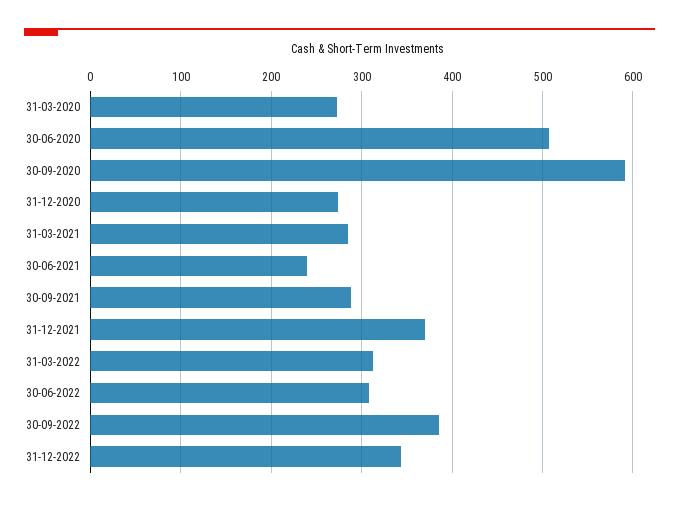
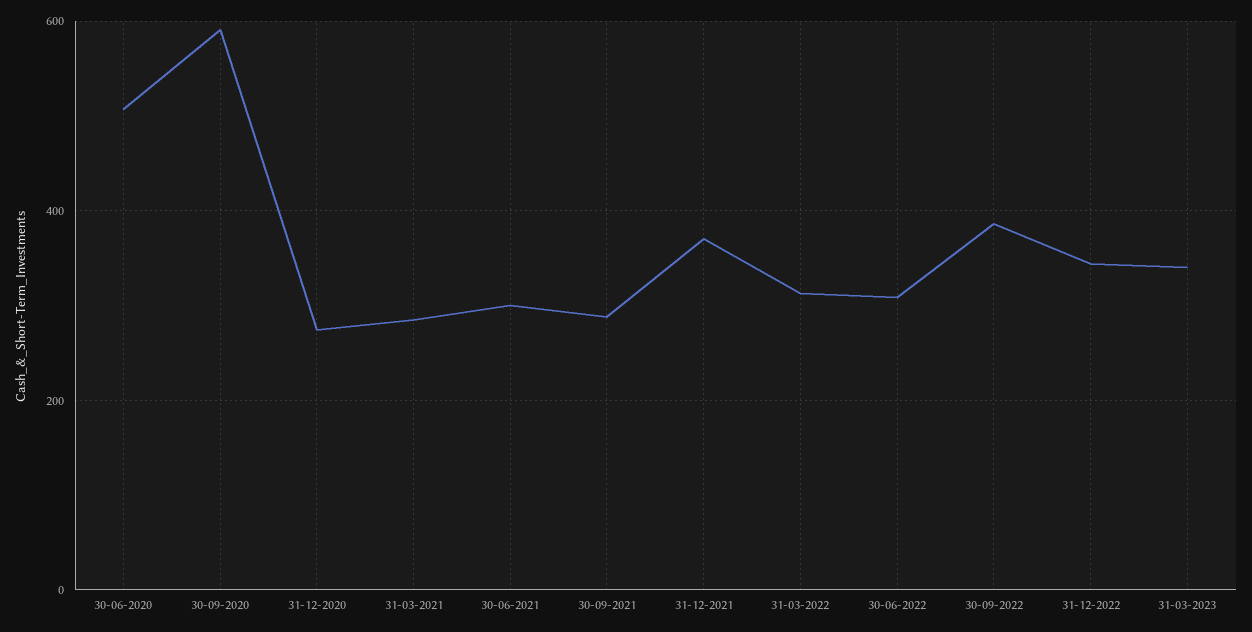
31-03-2020: 270 -> none
30-06-2021: 240 -> 300
31-03-2023: none -> 340

